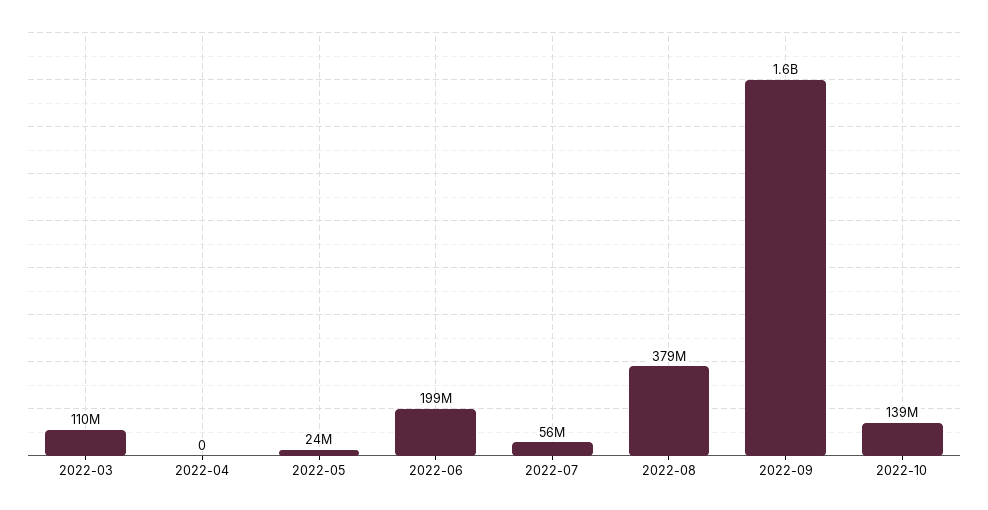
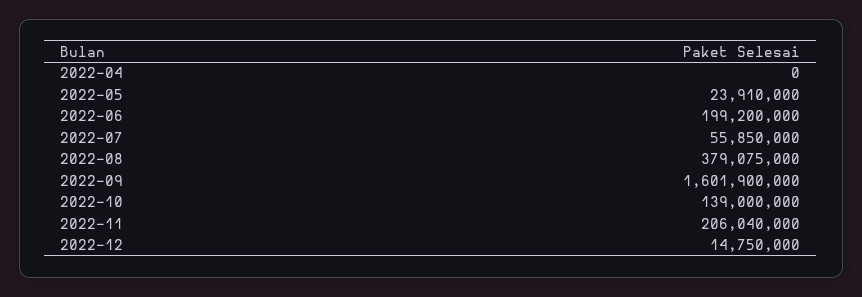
2022-03: 110000000 -> none
2022-11: none -> 206040000
2022-12: none -> 14750000

